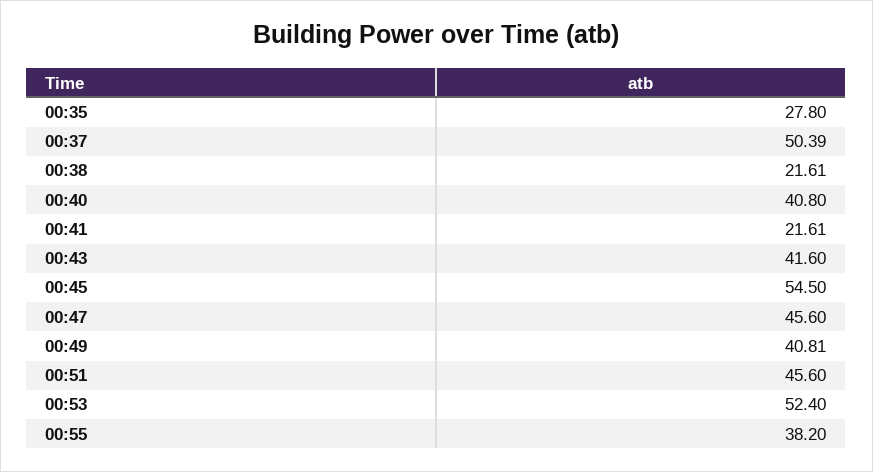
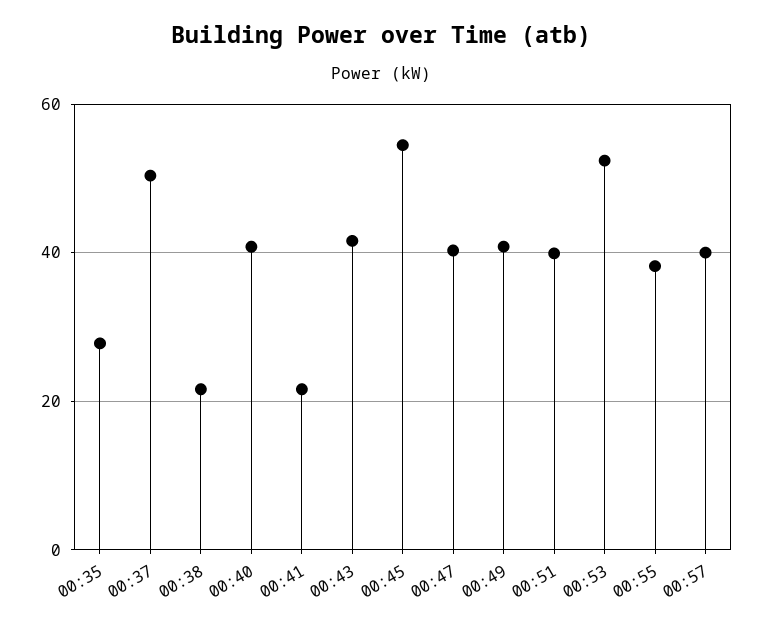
00:47: 45.6 -> 40
00:51: 45.6 -> 40
00:57: none -> 40

